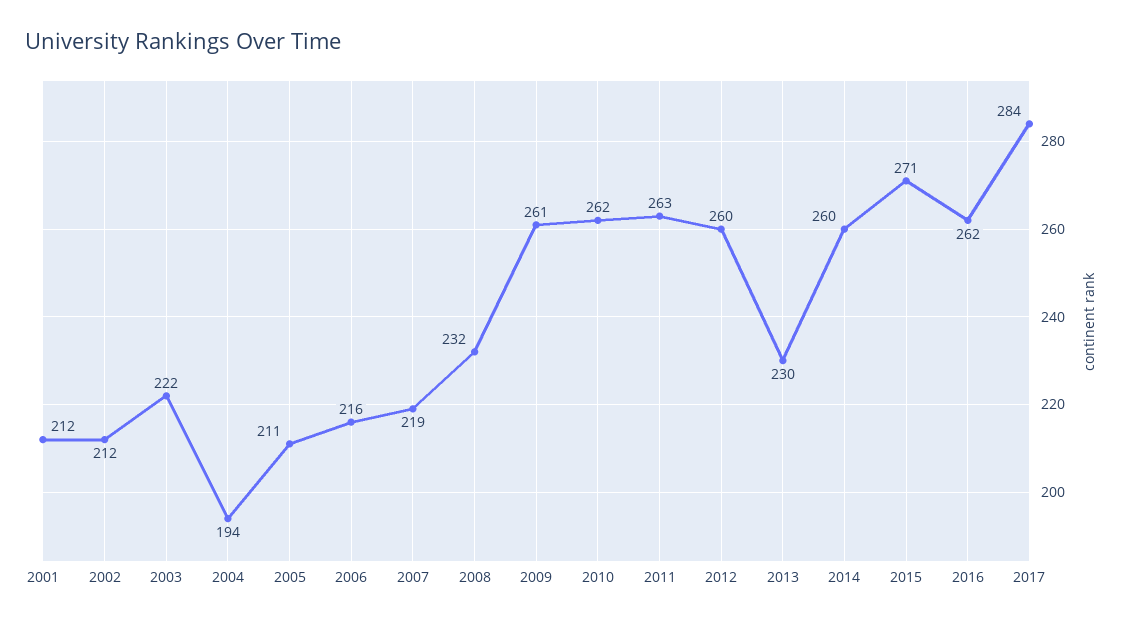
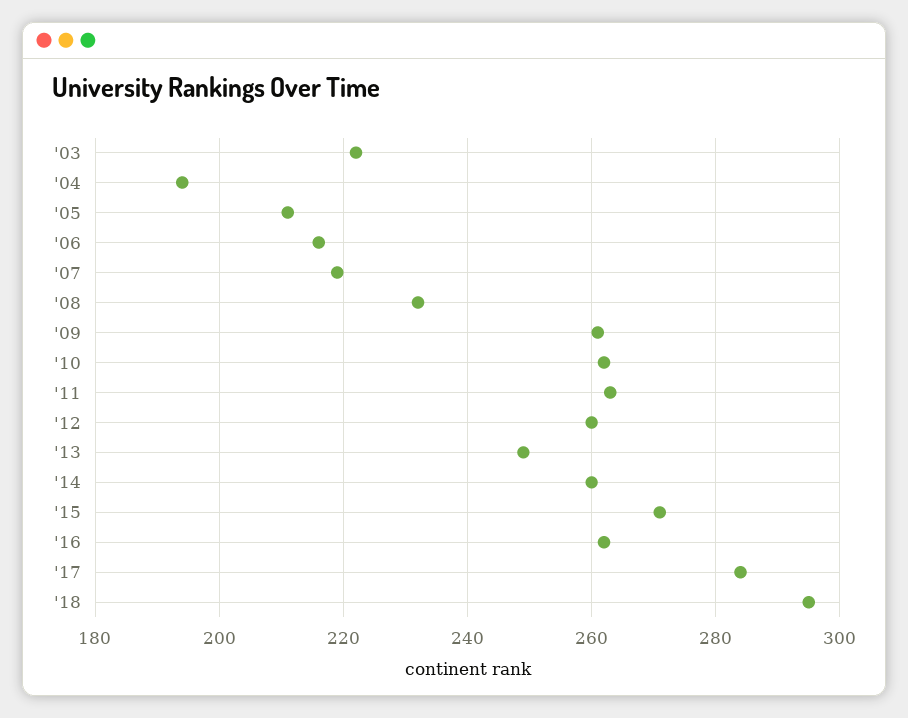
2001: 212 -> none
2002: 212 -> none
2013: 230 -> 250
'18: none -> 295

